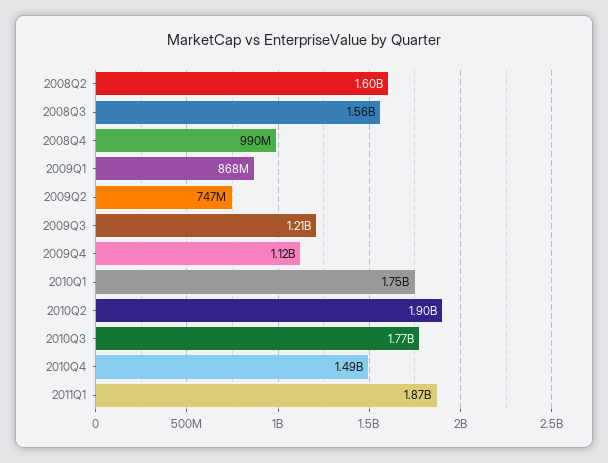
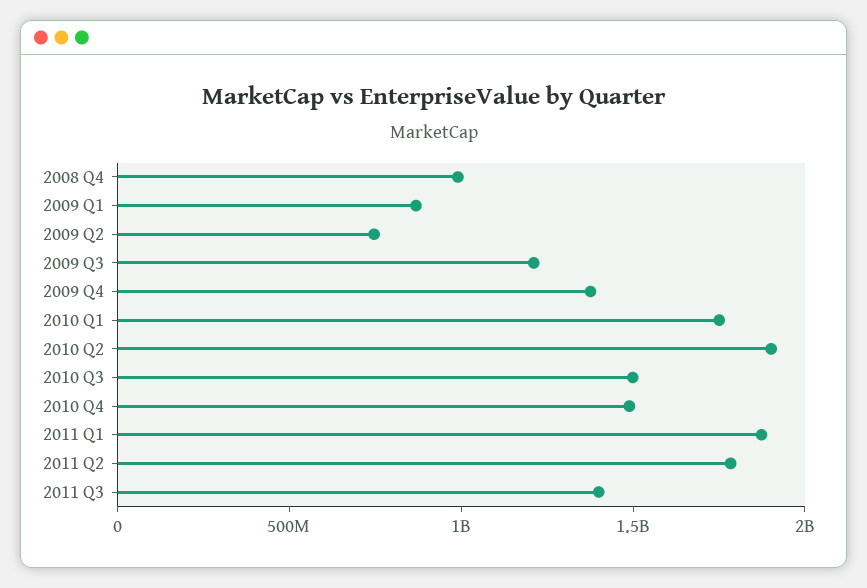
2008Q2: 1600000000 -> none
2008Q3: 1560000000 -> none
2009Q4: 1120000000 -> 1400000000
2010Q3: 1770000000 -> 1500000000
2011 Q2: none -> 1800000000
2011 Q3: none -> 1400000000

